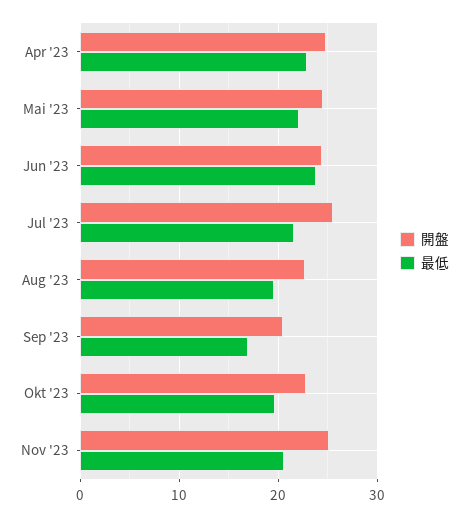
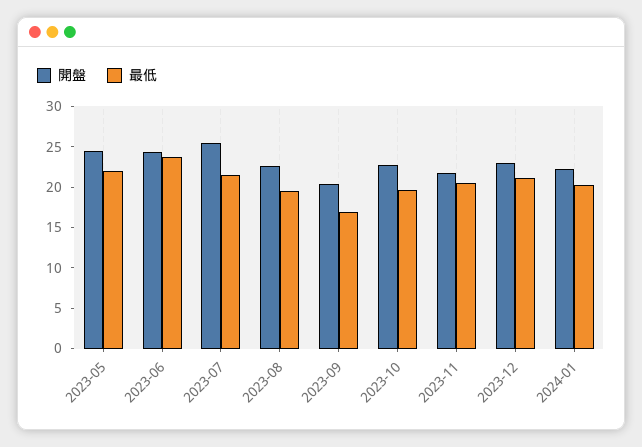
開盤, Apr '23: 25 -> none
最低, Apr '23: 23 -> none
開盤, Nov '23: 25 -> 22
開盤, 2023-12: none -> 23
最低, 2023-12: none -> 21
開盤, 2024-01: none -> 22
最低, 2024-01: none -> 20

